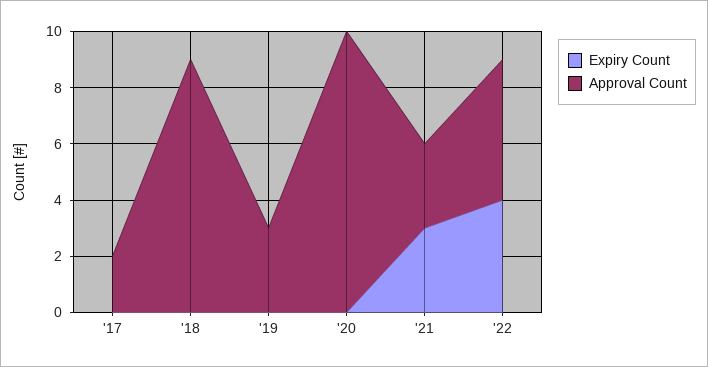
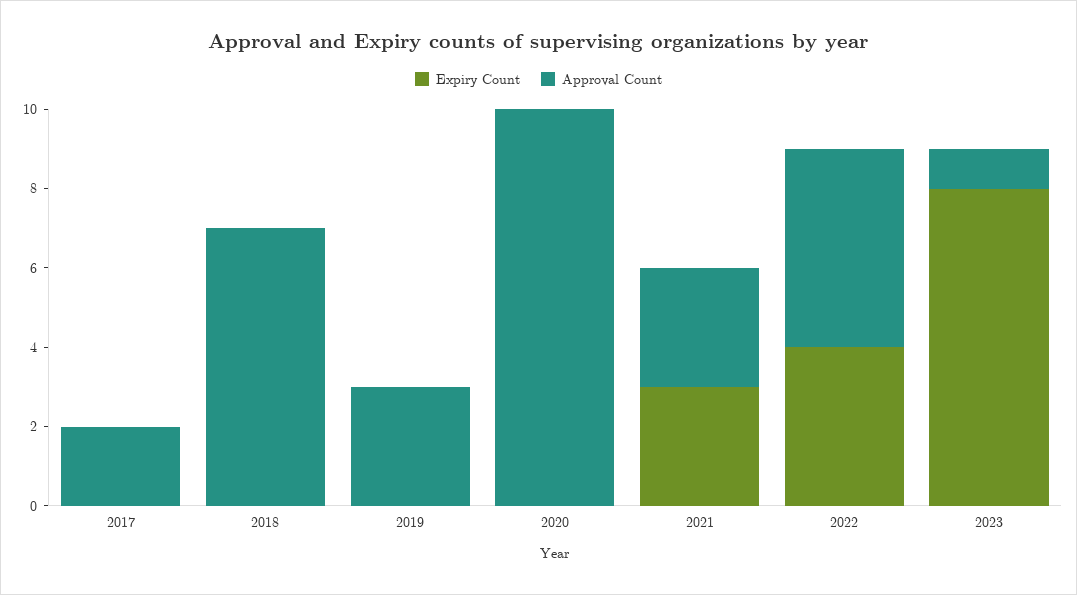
Approval Count, '18: 9 -> 7
Expiry Count, 2023: none -> 8
Approval Count, 2023: none -> 1

